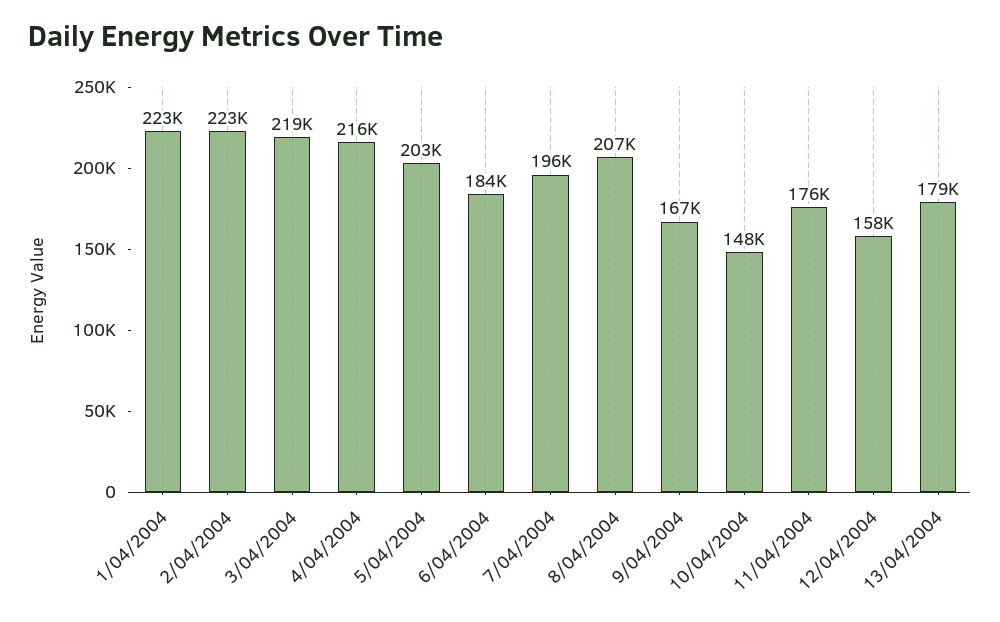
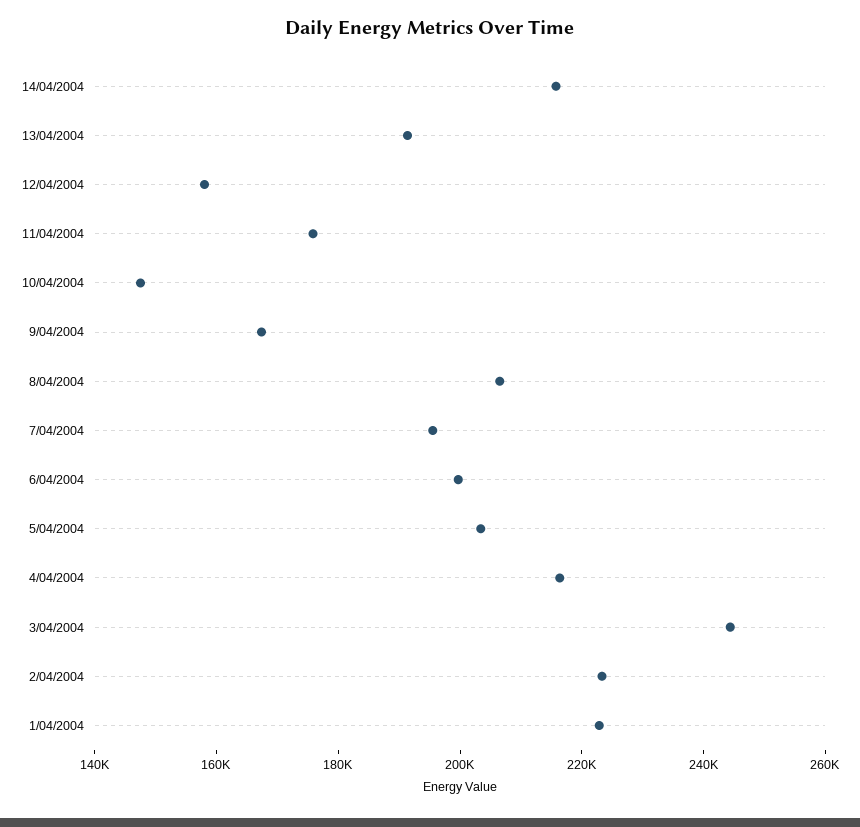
3/04/2004: 219000 -> 245000
6/04/2004: 184000 -> 200000
13/04/2004: 179000 -> 190000
14/04/2004: none -> 215000

